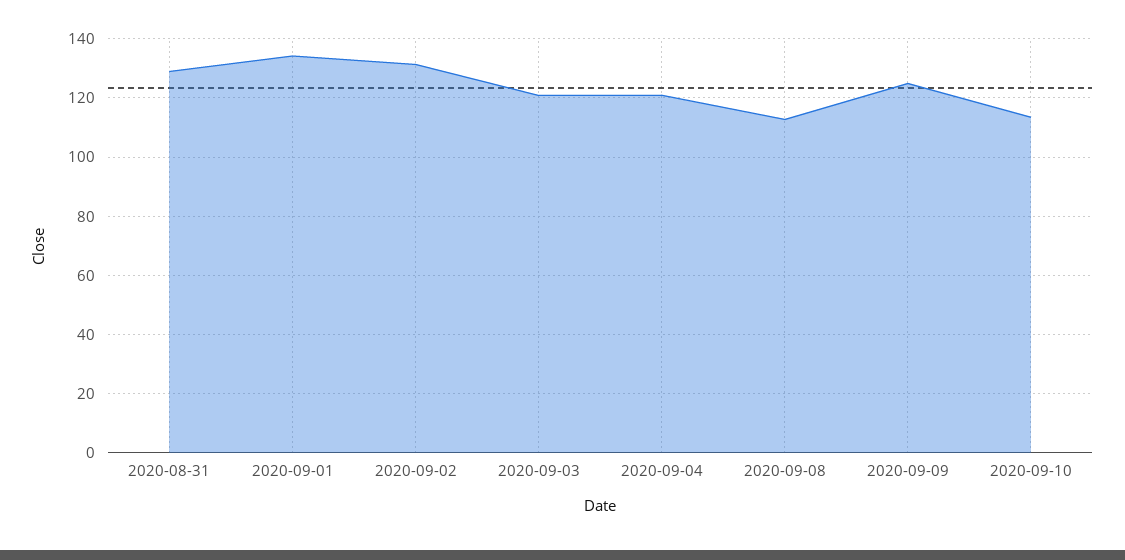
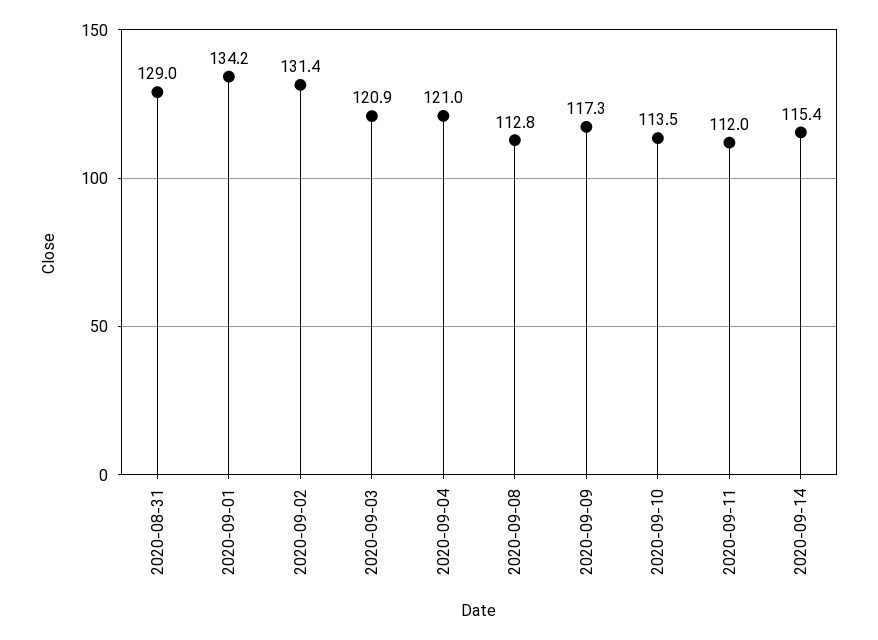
2020-09-09: 125 -> 117.3
2020-09-11: none -> 112
2020-09-14: none -> 115.4

